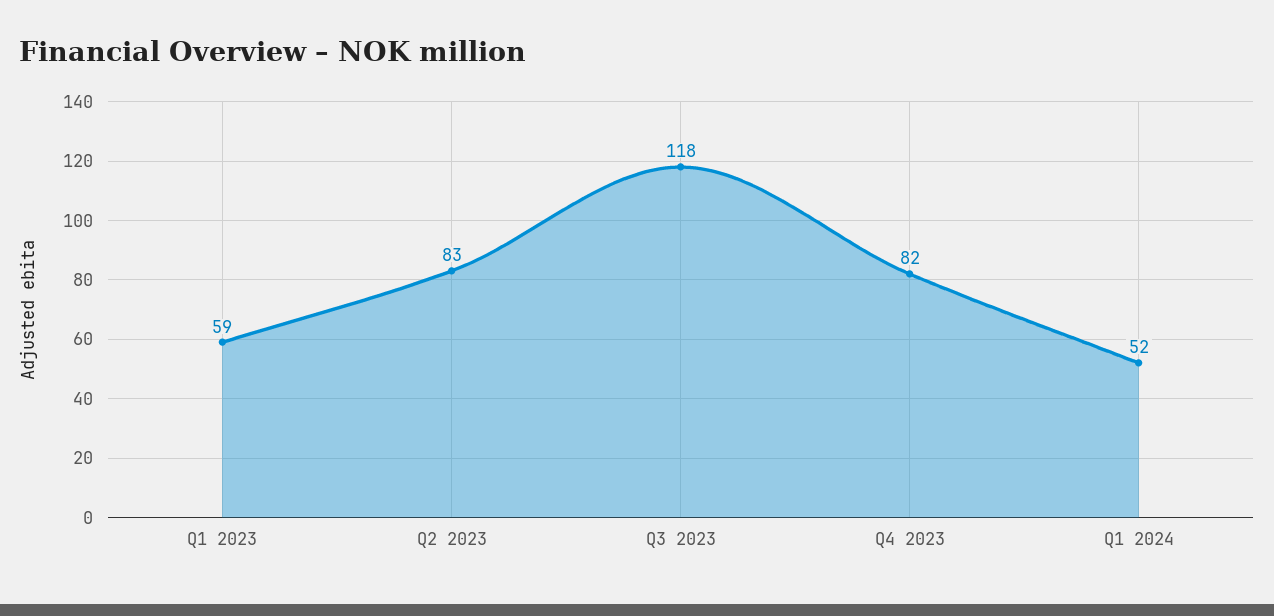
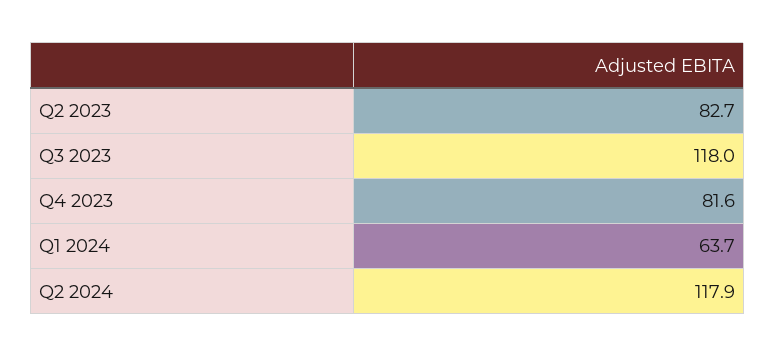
Q1 2023: 59 -> none
Q1 2024: 52 -> 63.7
Q2 2024: none -> 117.9

